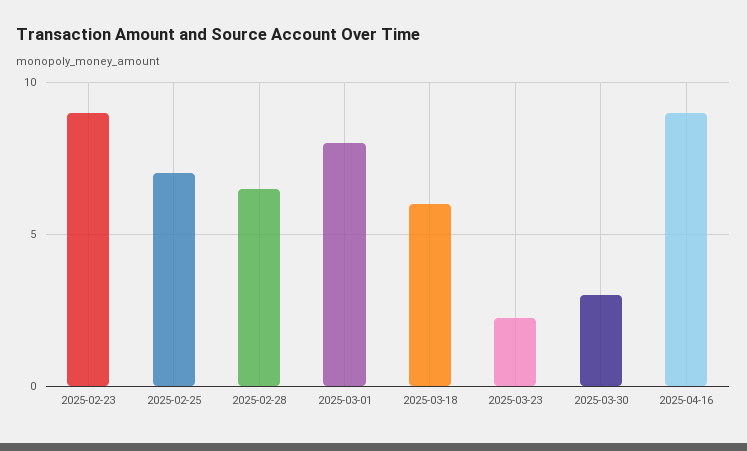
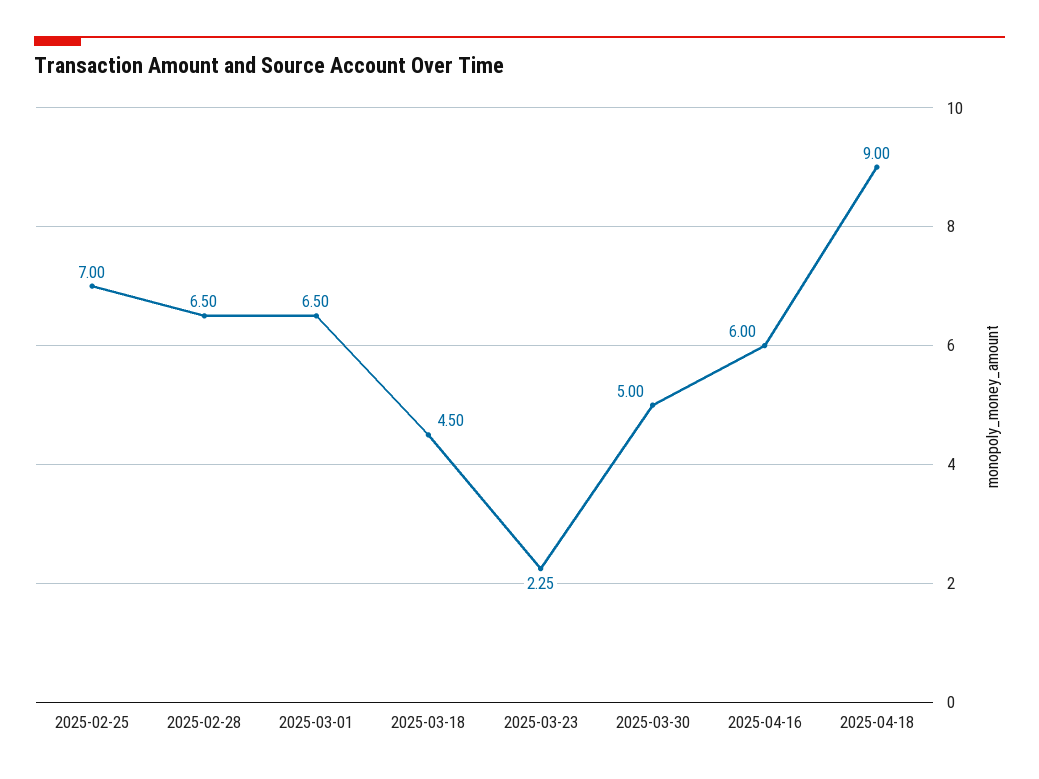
2025-02-23: 9 -> none
2025-03-01: 8 -> 6.5
2025-03-18: 6 -> 4.5
2025-03-30: 3 -> 5
2025-04-16: 9 -> 6
2025-04-18: none -> 9

